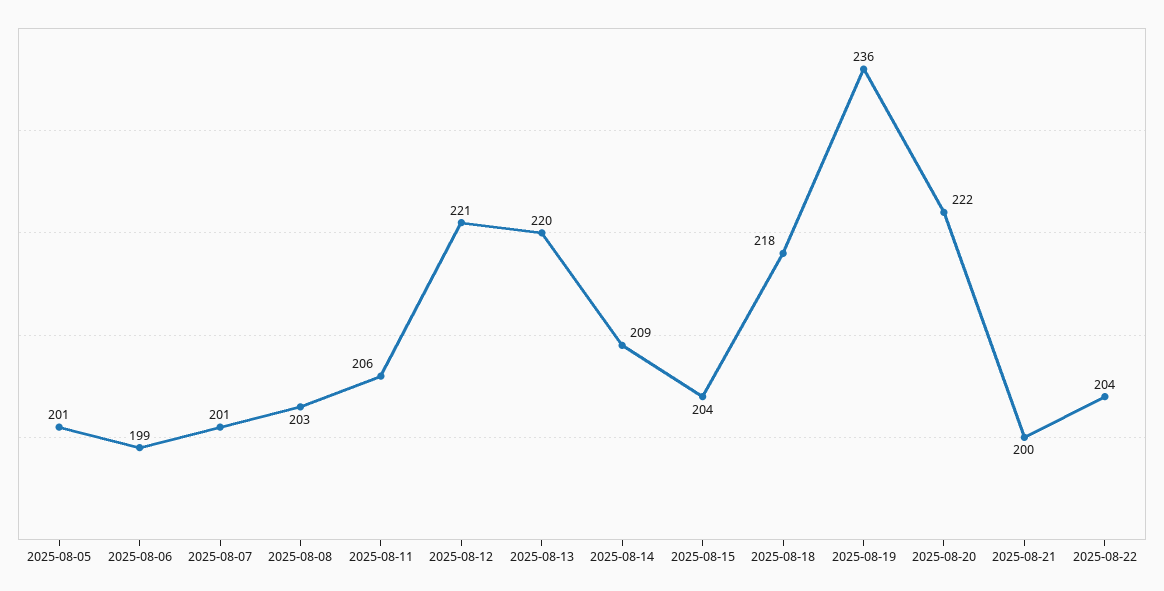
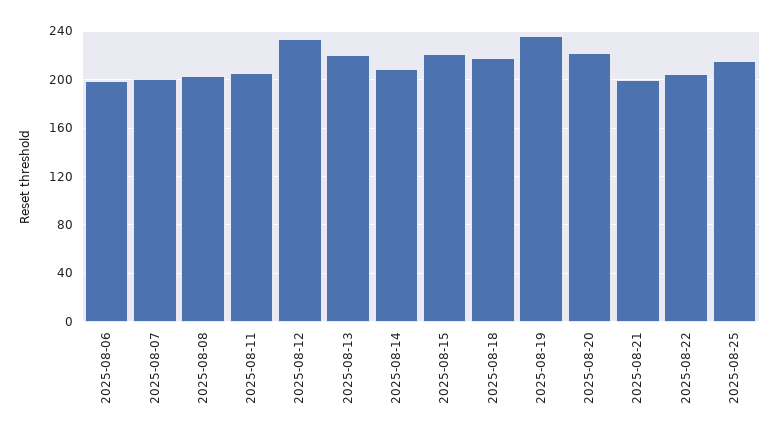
2025-08-05: 201 -> none
2025-08-12: 221 -> 235
2025-08-15: 204 -> 220
2025-08-25: none -> 215

